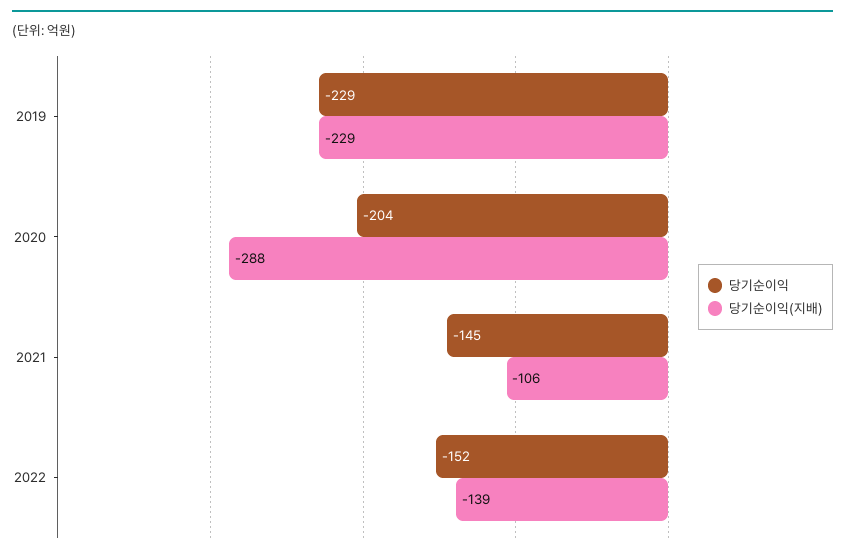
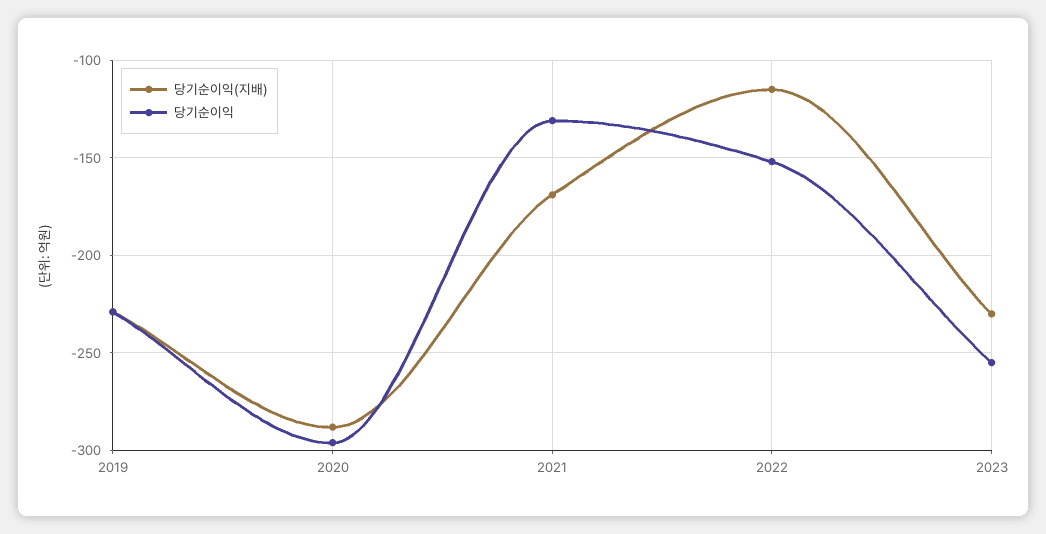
당기순이익, 2020: -204 -> -295
당기순이익, 2021: -145 -> -130
당기순이익(지배), 2021: -106 -> -170
당기순이익(지배), 2022: -139 -> -115
당기순이익(지배), 2023: none -> -230
당기순이익, 2023: none -> -255

